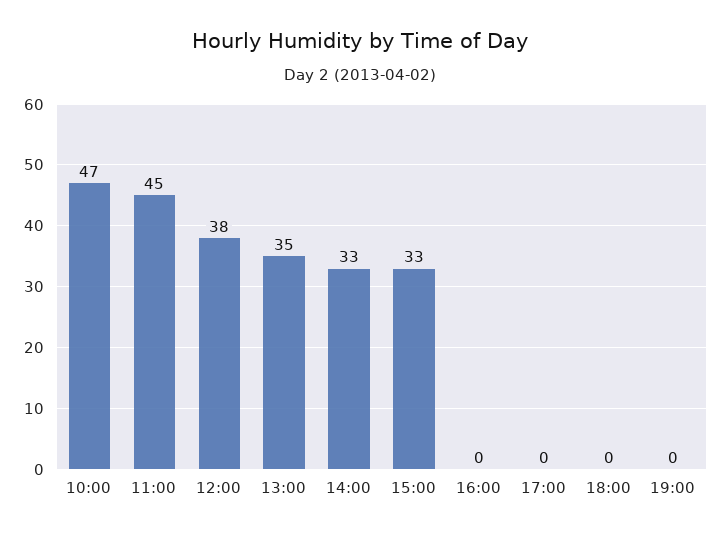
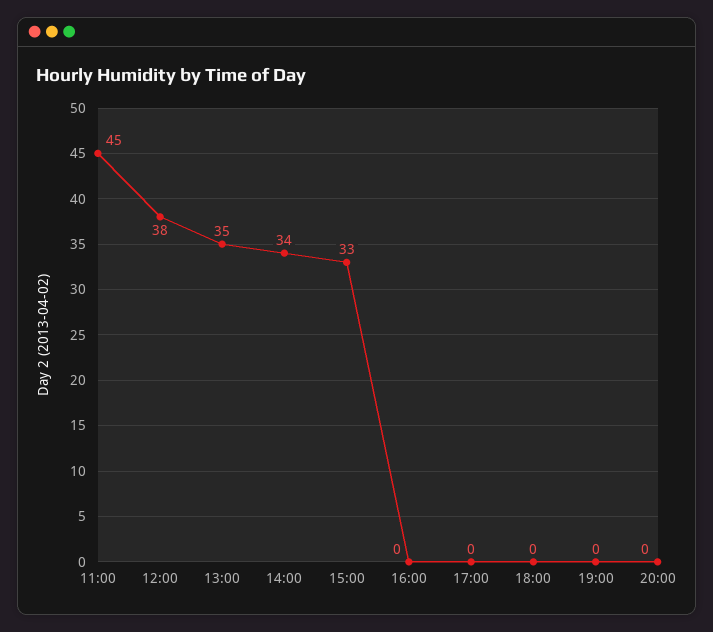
10:00: 47 -> none
14:00: 33 -> 34
20:00: none -> 0

